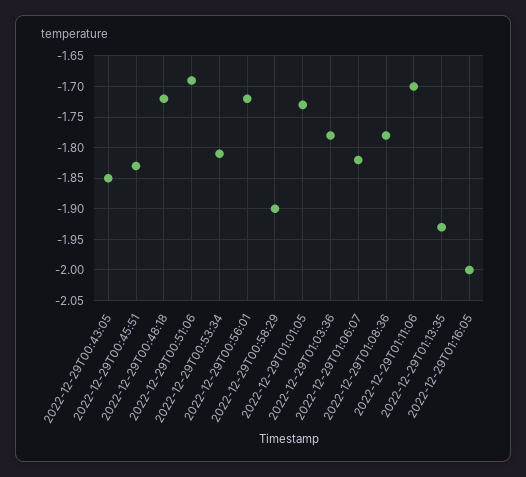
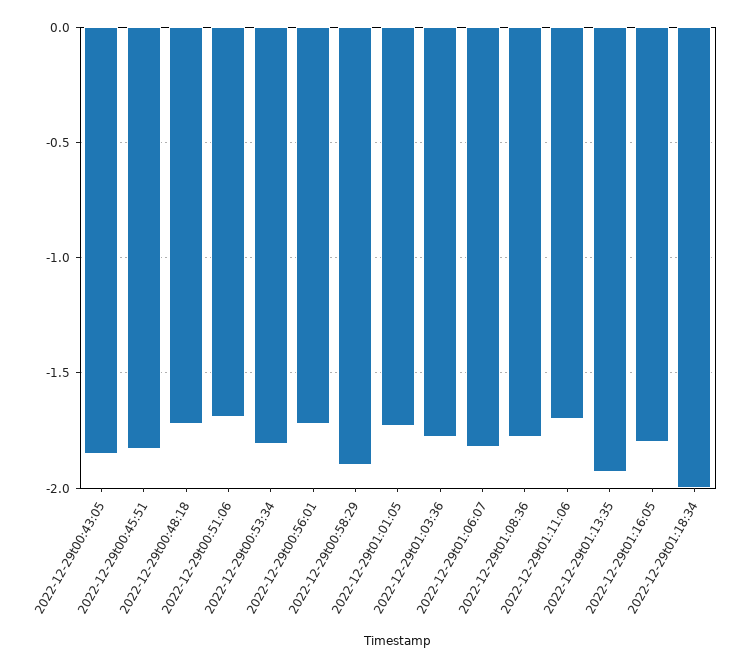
2022-12-29T01:16:05: -2 -> -1.8
2022-12-29t01:18:34: none -> -2

